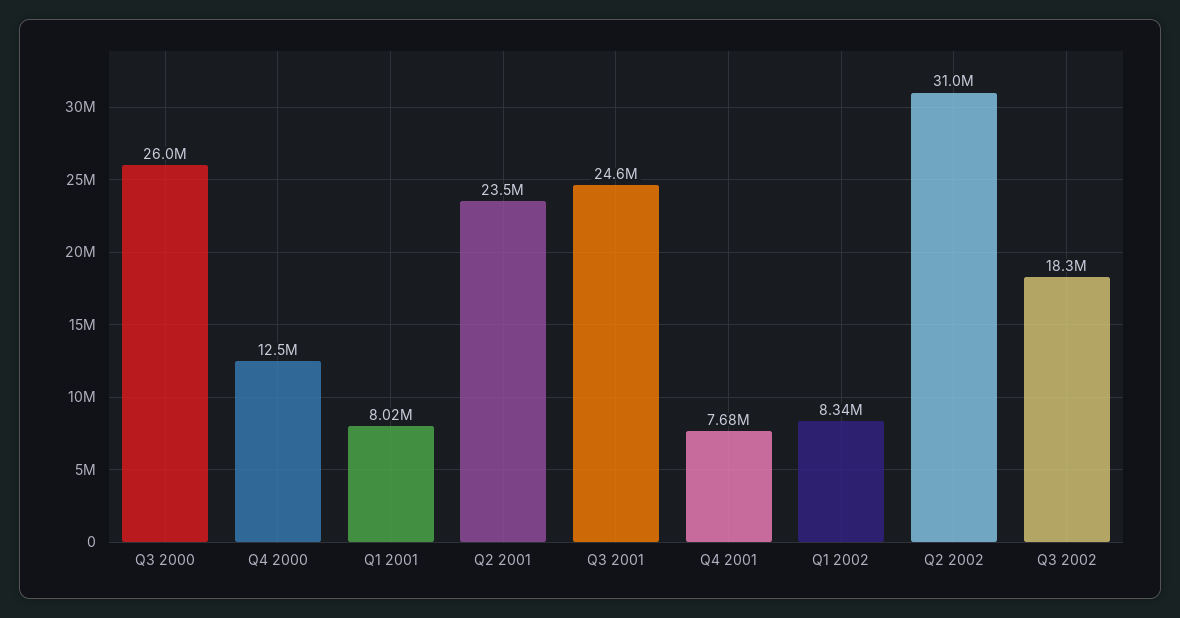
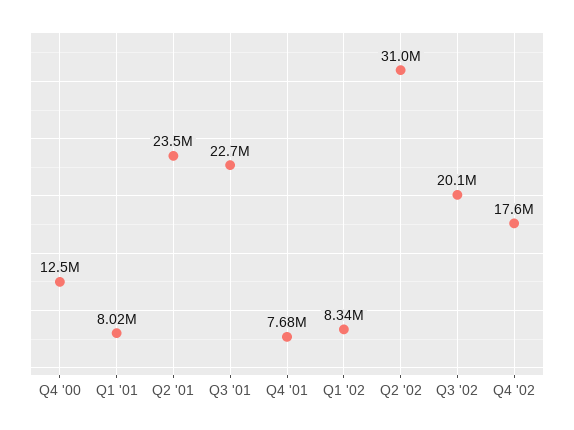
Q3 2000: 26000000 -> none
Q3 2001: 24600000 -> 22700000
Q3 2002: 18300000 -> 20100000
Q4 '02: none -> 17600000

